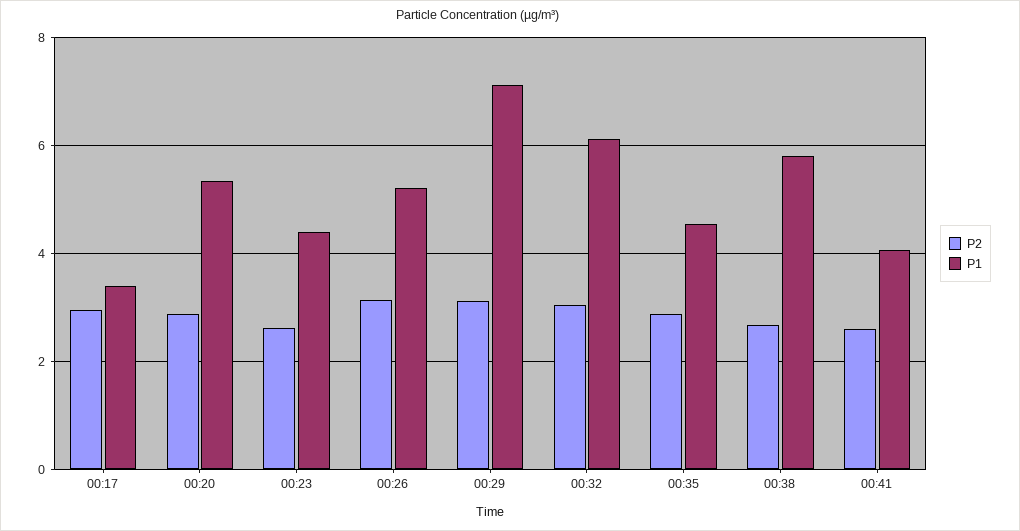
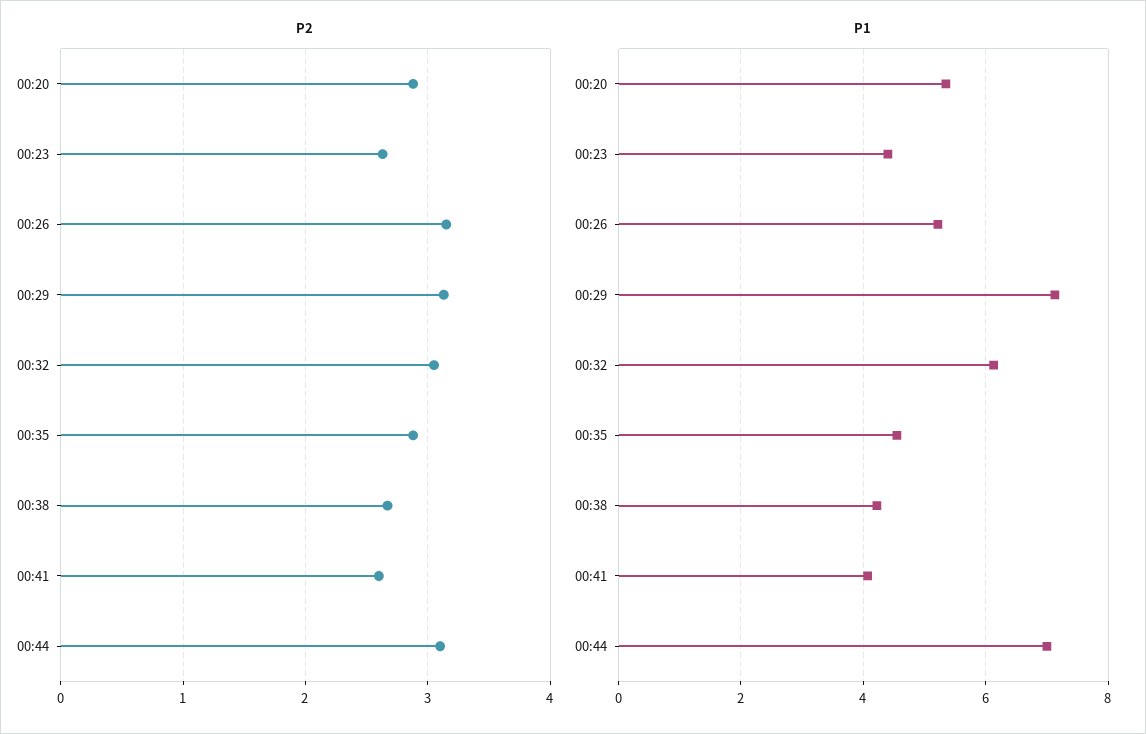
P2, 00:17: 3 -> none
P1, 00:17: 3.4 -> none
P1, 00:38: 5.8 -> 4.2
P2, 00:44: none -> 3.1
P1, 00:44: none -> 7

